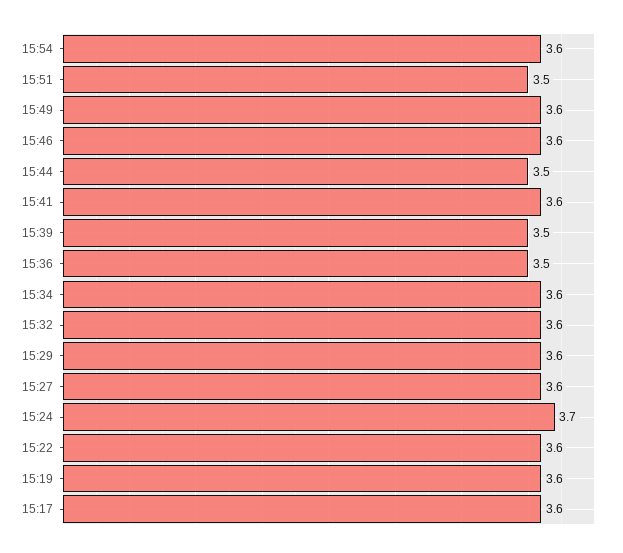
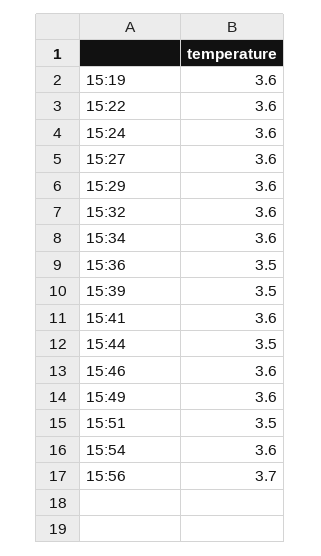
15:24: 3.7 -> 3.6
15:17: 3.6 -> none
15:56: none -> 3.7

